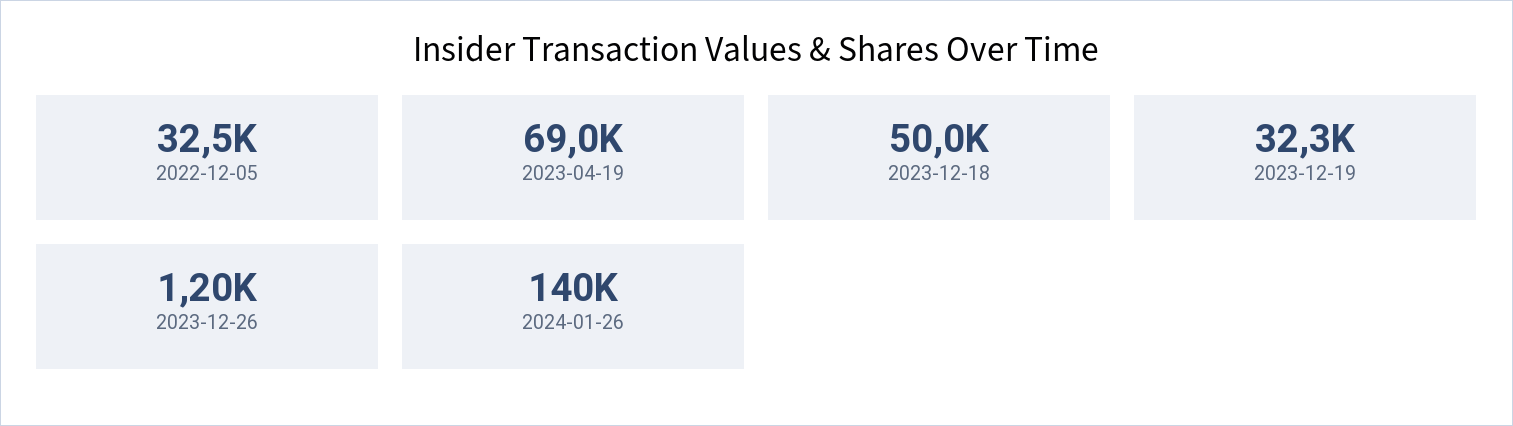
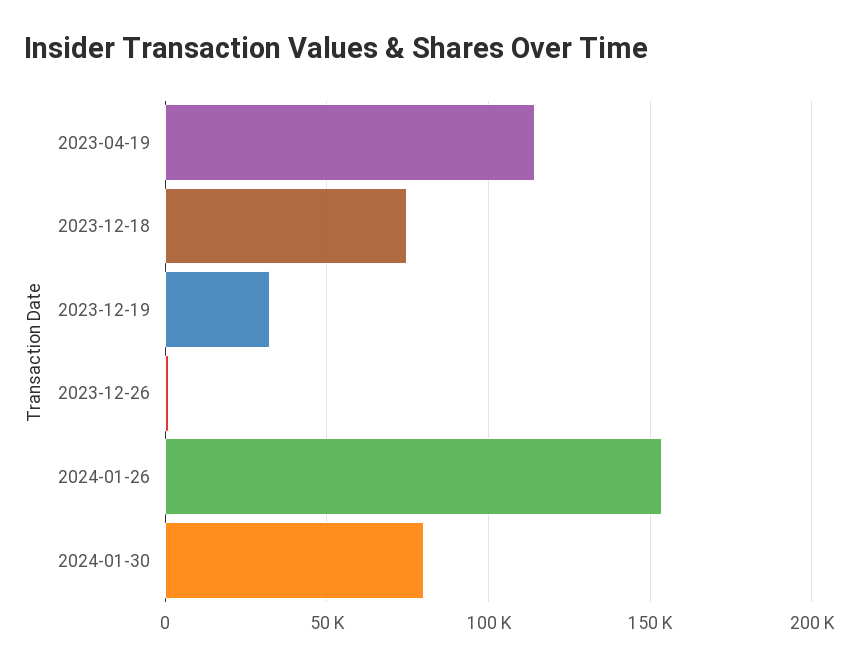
2022-12-05: 32500 -> none
2023-04-19: 69000 -> 115000
2023-12-18: 50000 -> 75000
2024-01-26: 140000 -> 155000
2024-01-30: none -> 80000

